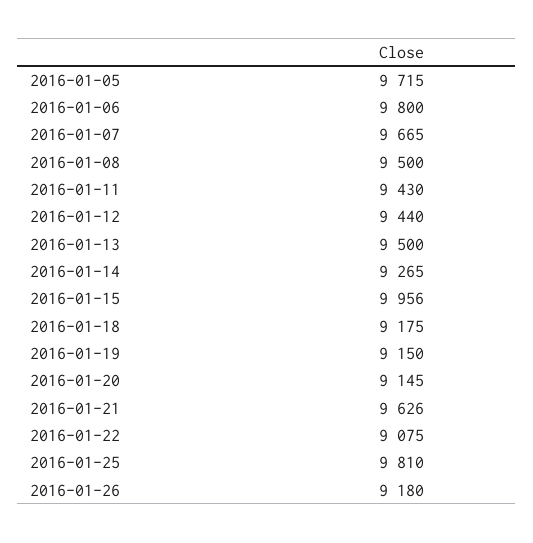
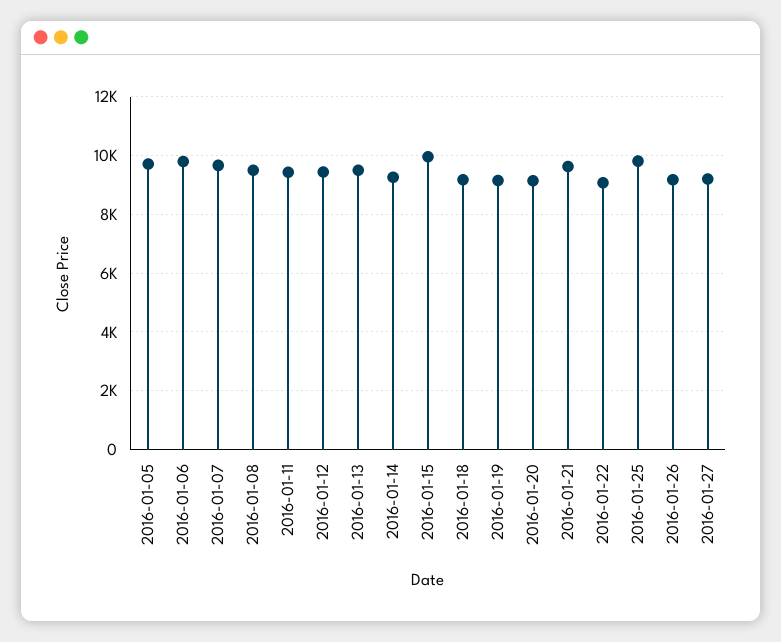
2016-01-27: none -> 9250

